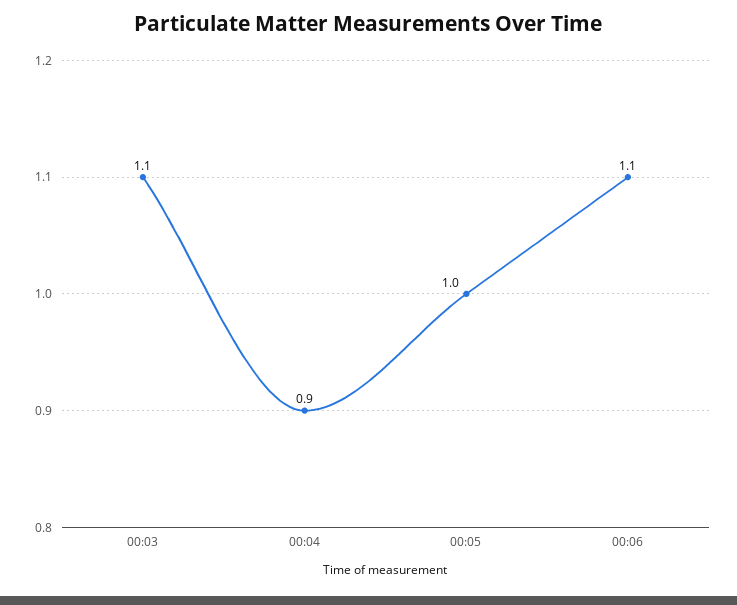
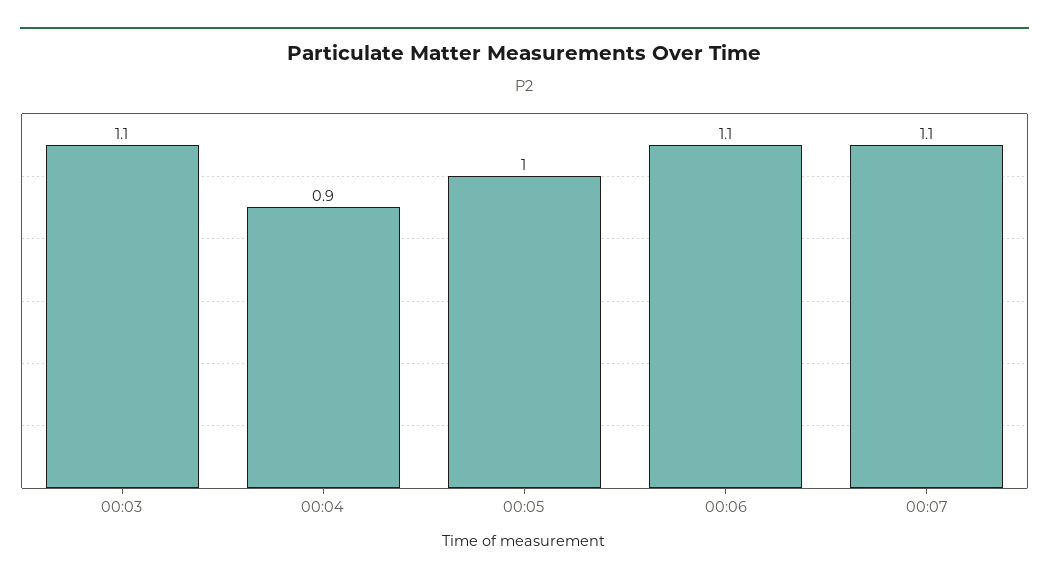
00:07: none -> 1.1

